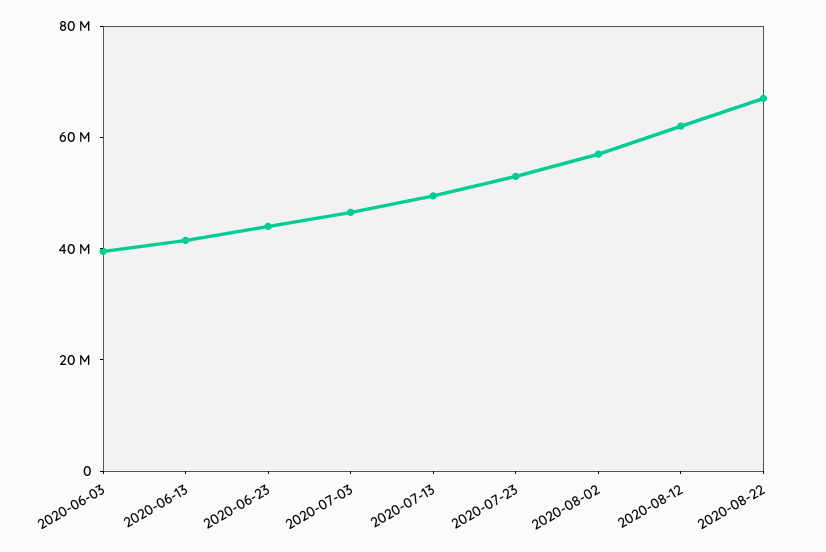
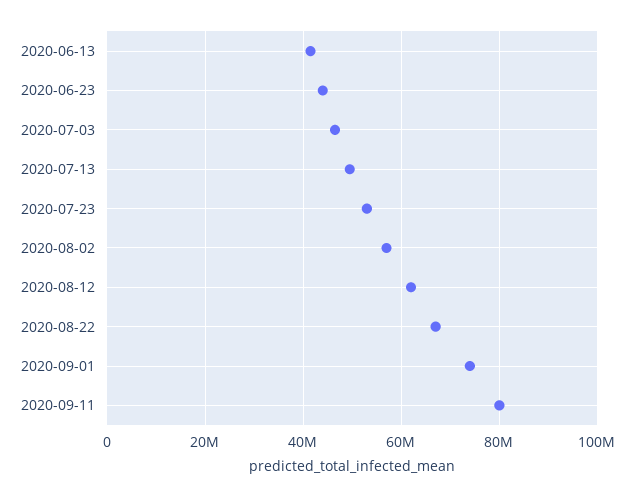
2020-06-03: 40000000 -> none
2020-09-01: none -> 74000000
2020-09-11: none -> 80000000

